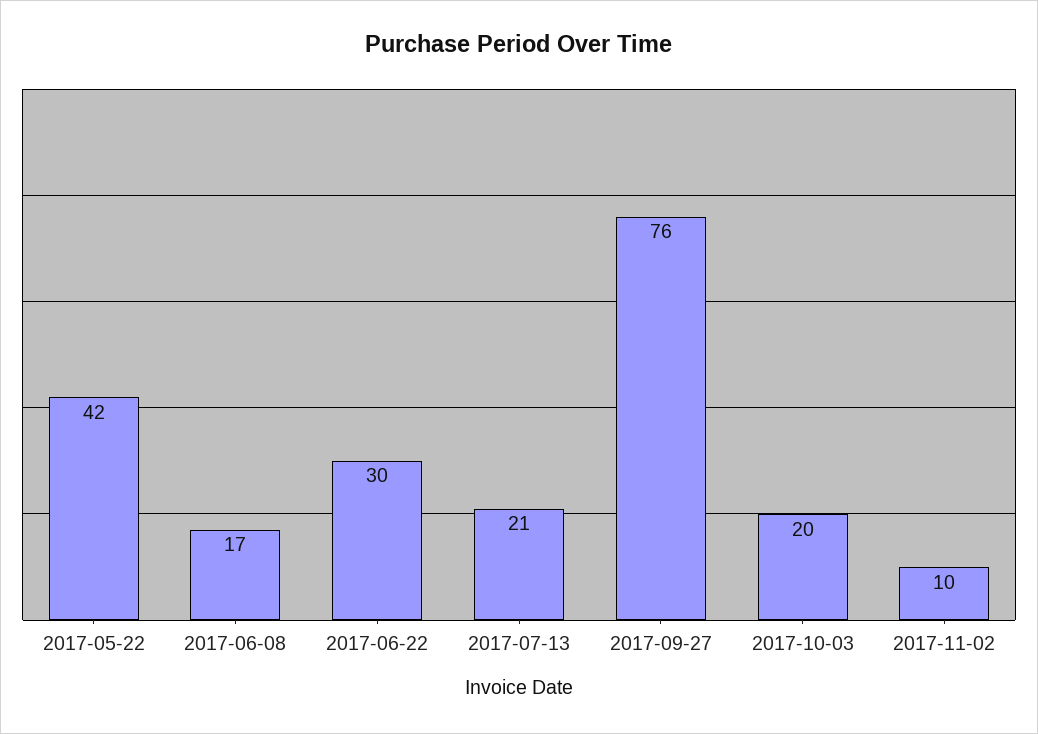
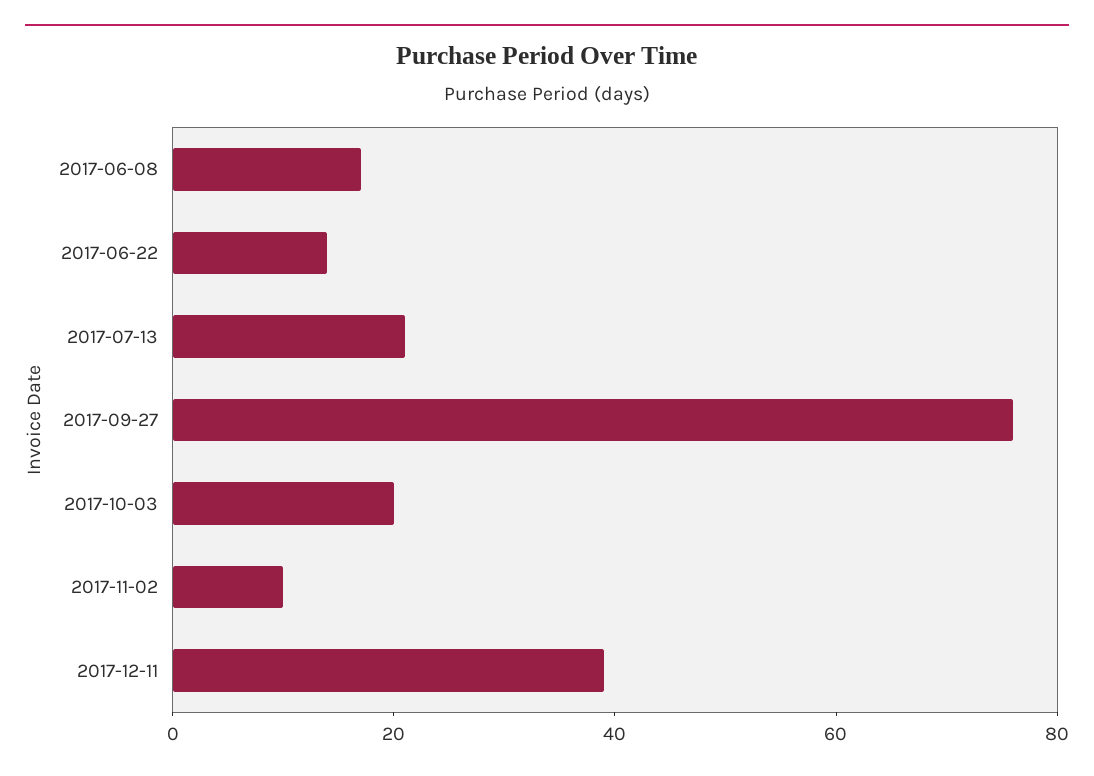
2017-05-22: 42 -> none
2017-06-22: 30 -> 15
2017-12-11: none -> 40

